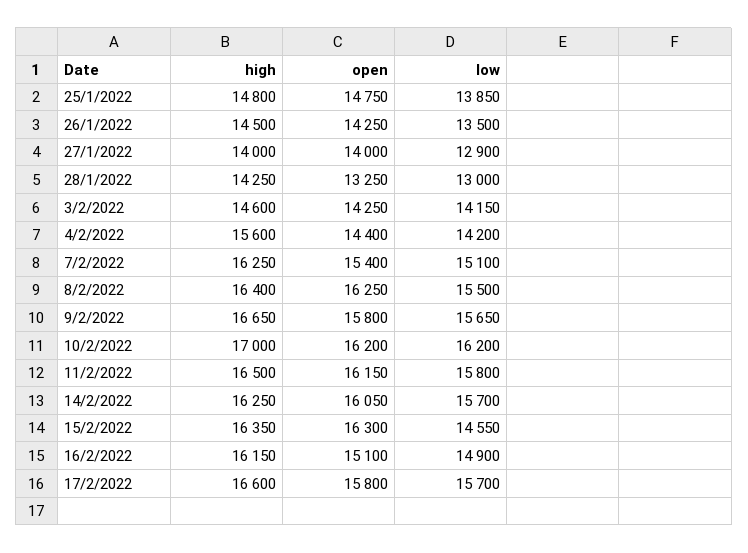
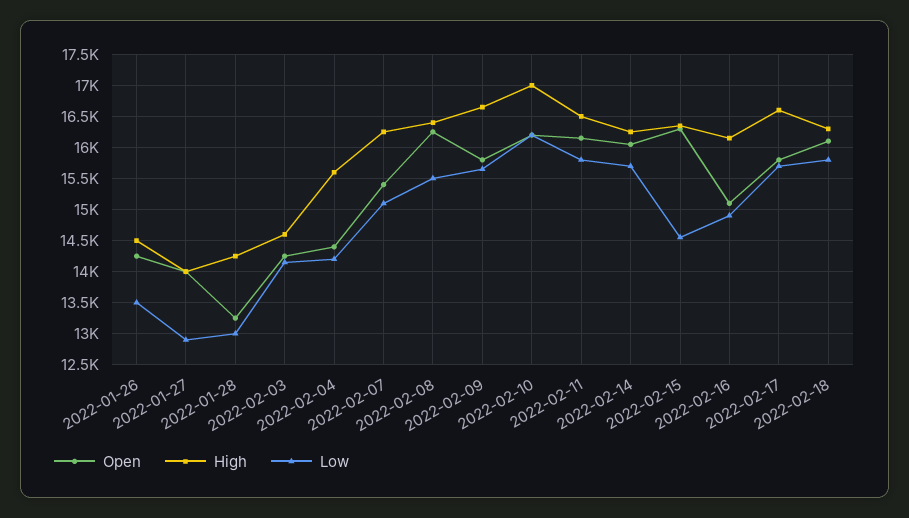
high, 25/1/2022: 14800 -> none
open, 25/1/2022: 14750 -> none
low, 25/1/2022: 13850 -> none
open, 2022-02-18: none -> 16100
high, 2022-02-18: none -> 16300
low, 2022-02-18: none -> 15800

